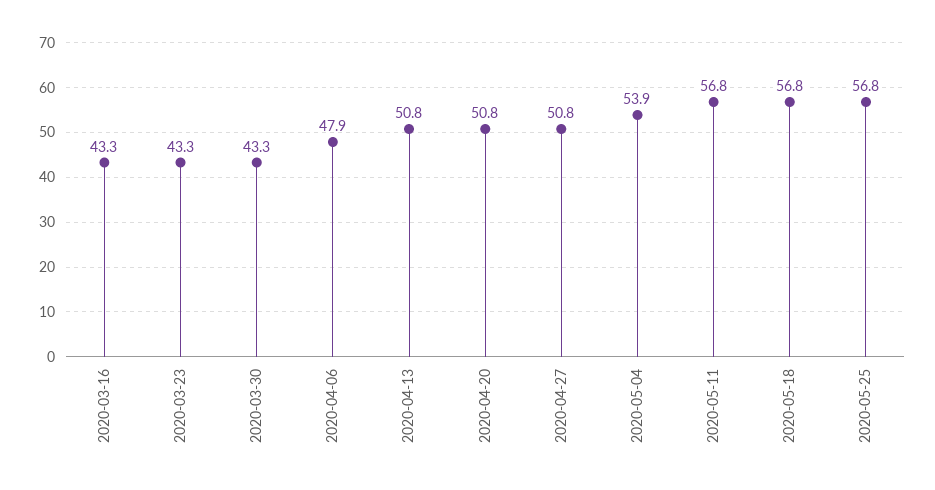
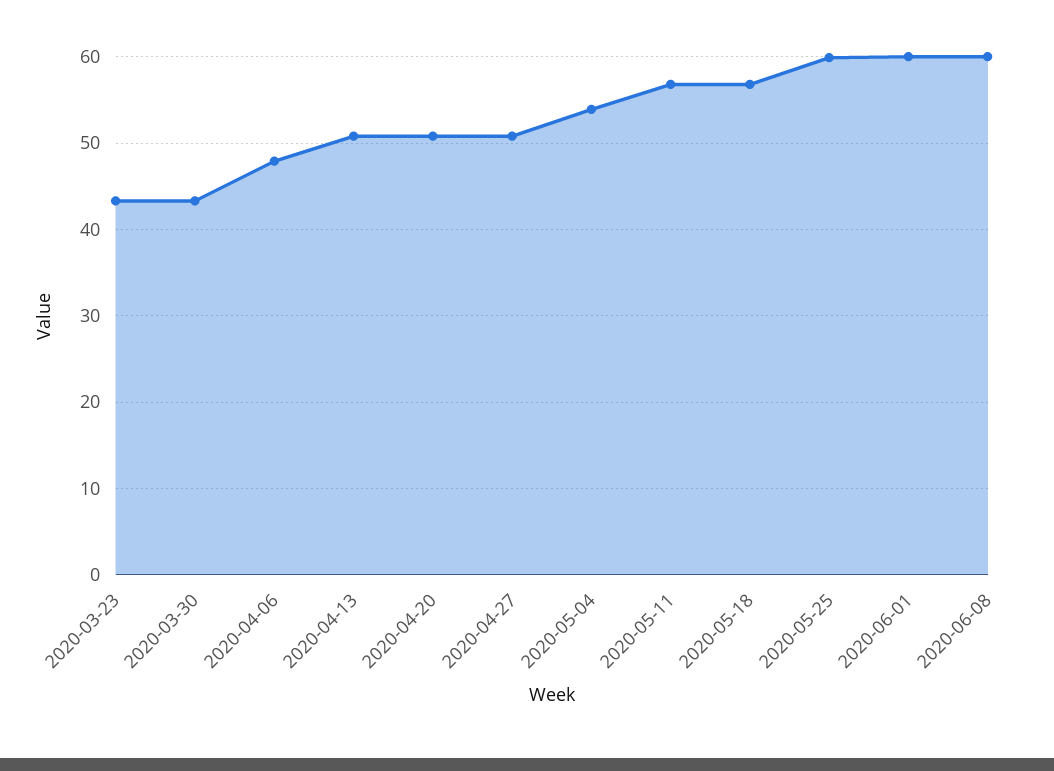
2020-03-16: 43.3 -> none
2020-05-25: 56.8 -> 60
2020-06-01: none -> 60
2020-06-08: none -> 60

